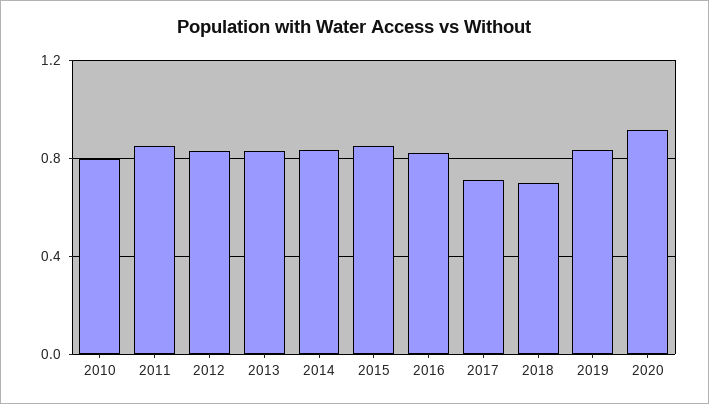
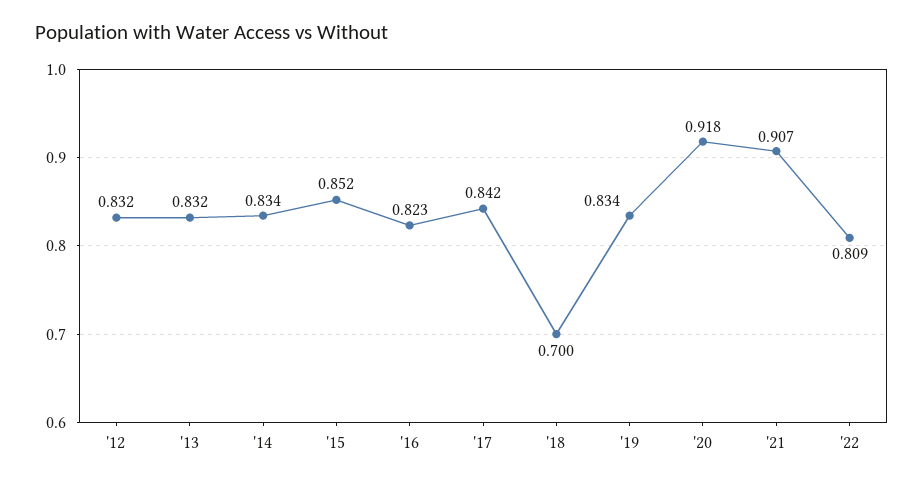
2010: 0.8 -> none
2011: 0.85 -> none
2017: 0.7 -> 0.842
'21: none -> 0.907
'22: none -> 0.809

